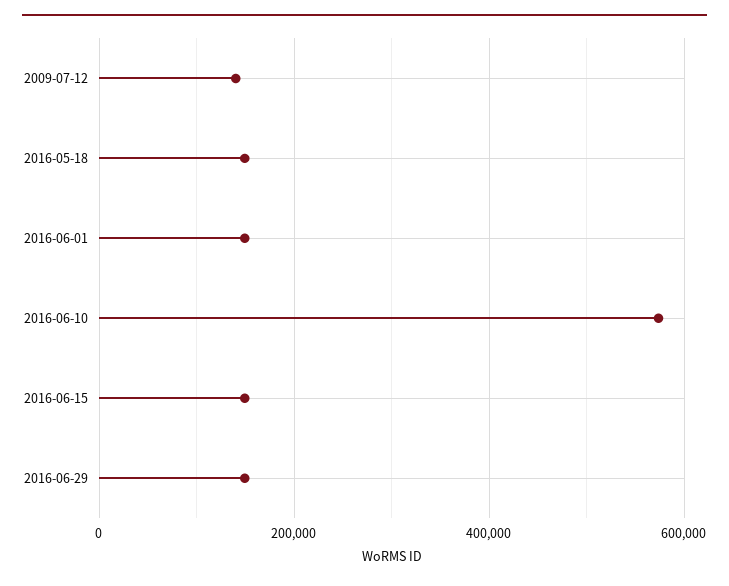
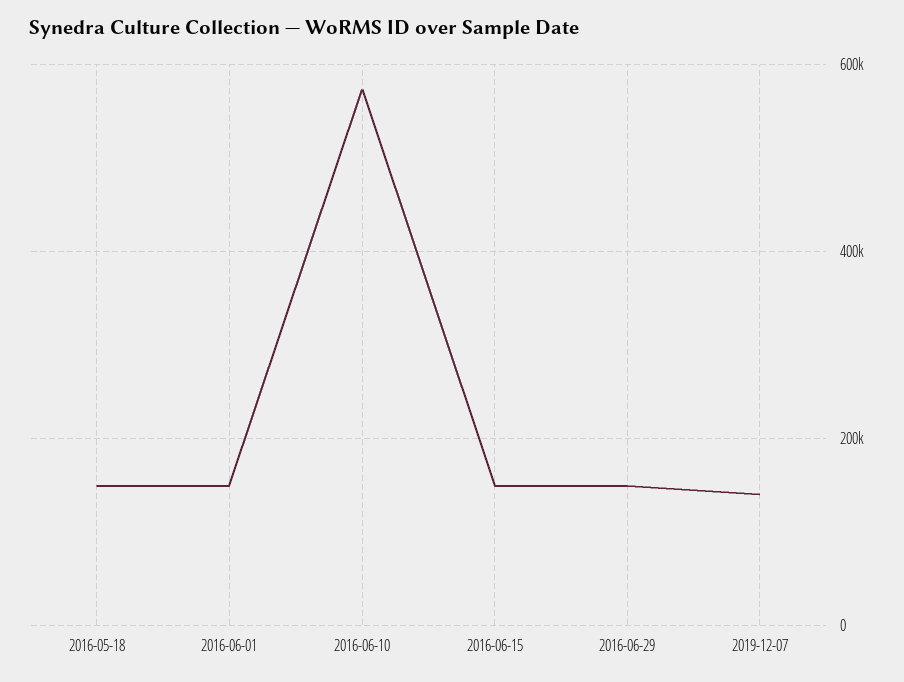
2009-07-12: 140000 -> none
2019-12-07: none -> 140000

